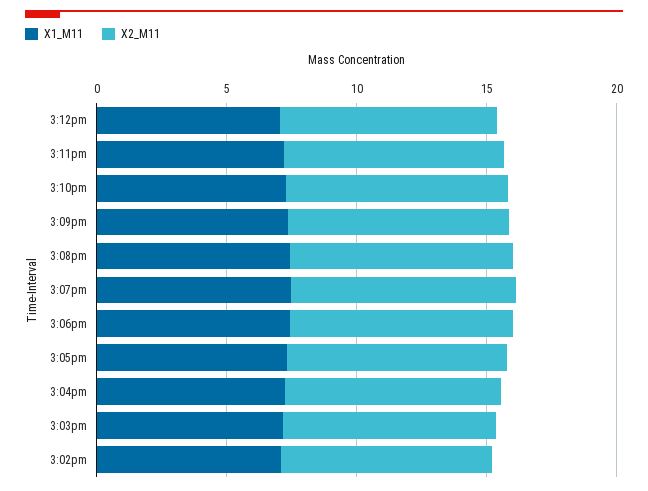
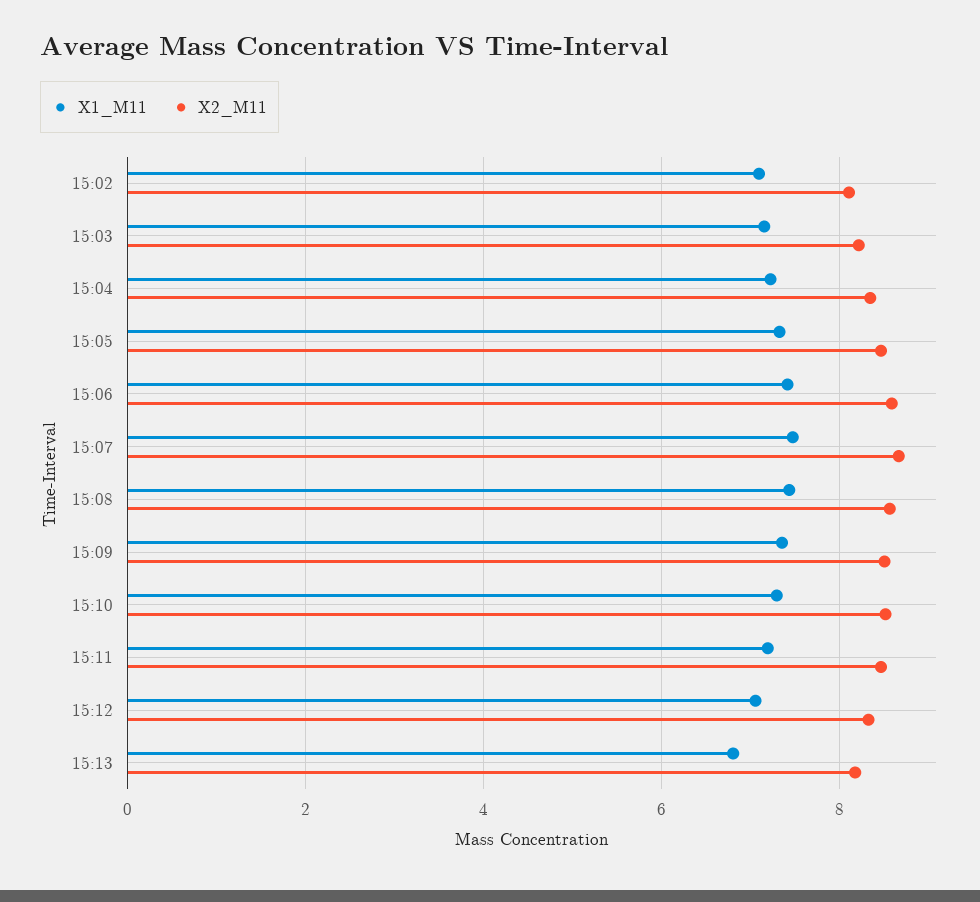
X1_M11, 15:13: none -> 6.8
X2_M11, 15:13: none -> 8.2

